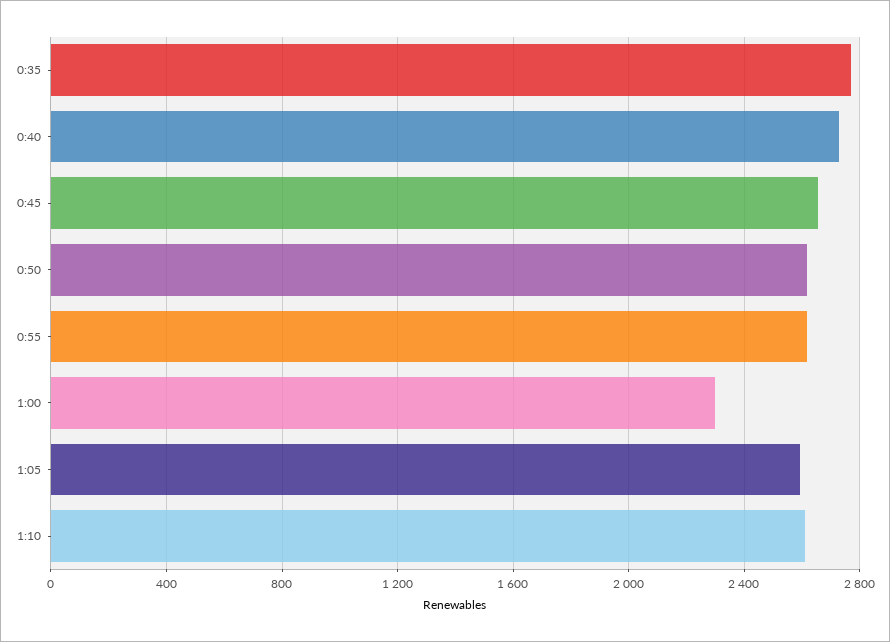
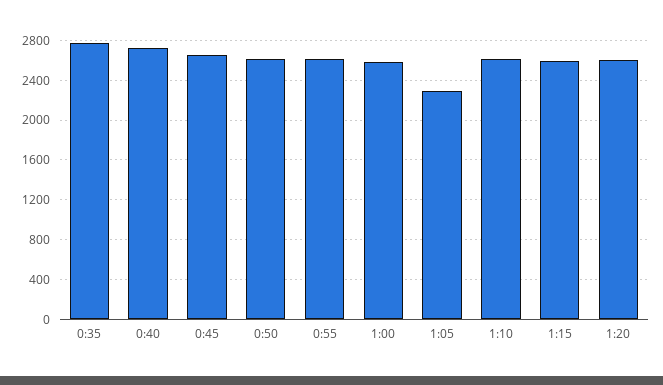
1:00: 2300 -> 2600
1:05: 2600 -> 2300
1:15: none -> 2600
1:20: none -> 2600

